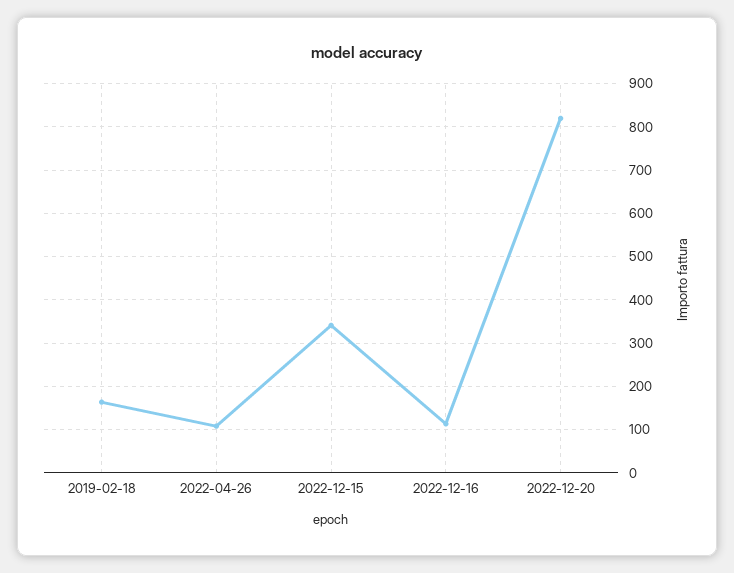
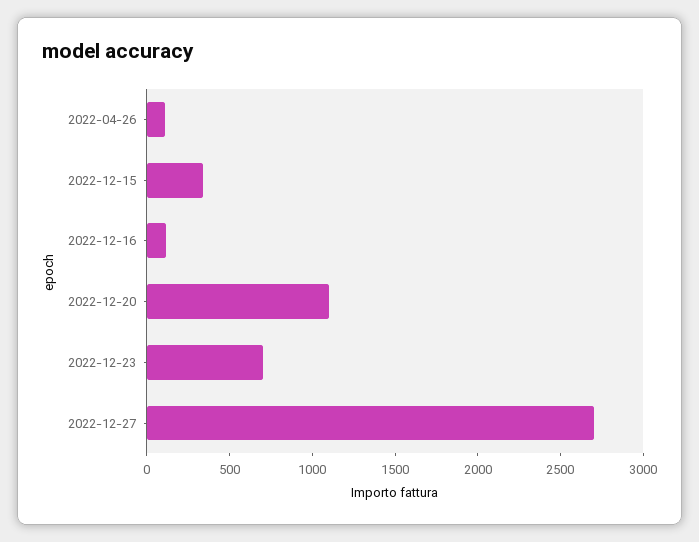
2019-02-18: 160 -> none
2022-12-20: 820 -> 1100
2022-12-23: none -> 700
2022-12-27: none -> 2700

